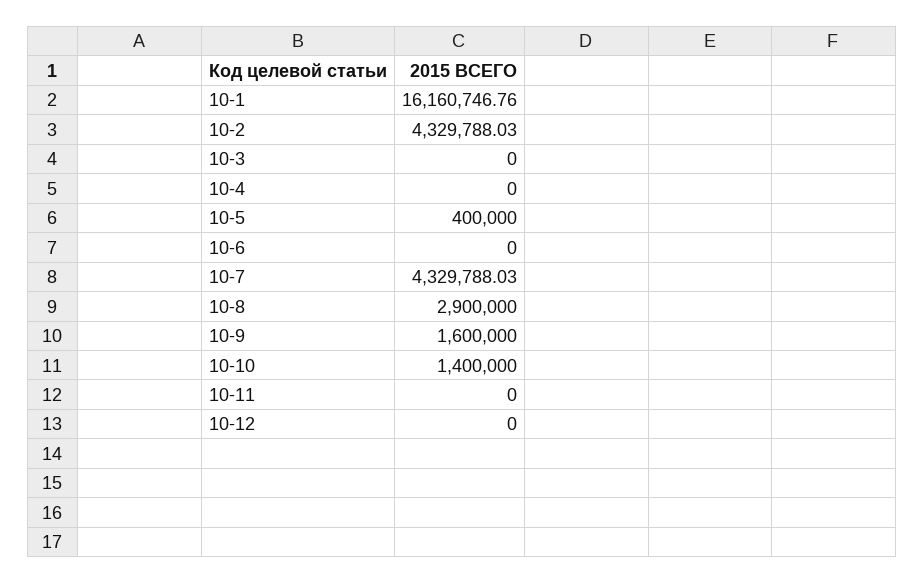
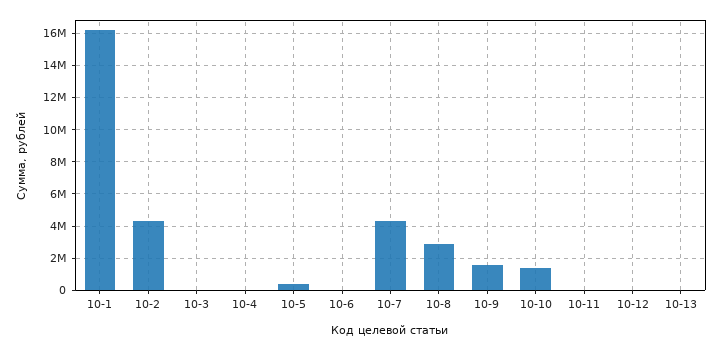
10-13: none -> 0

